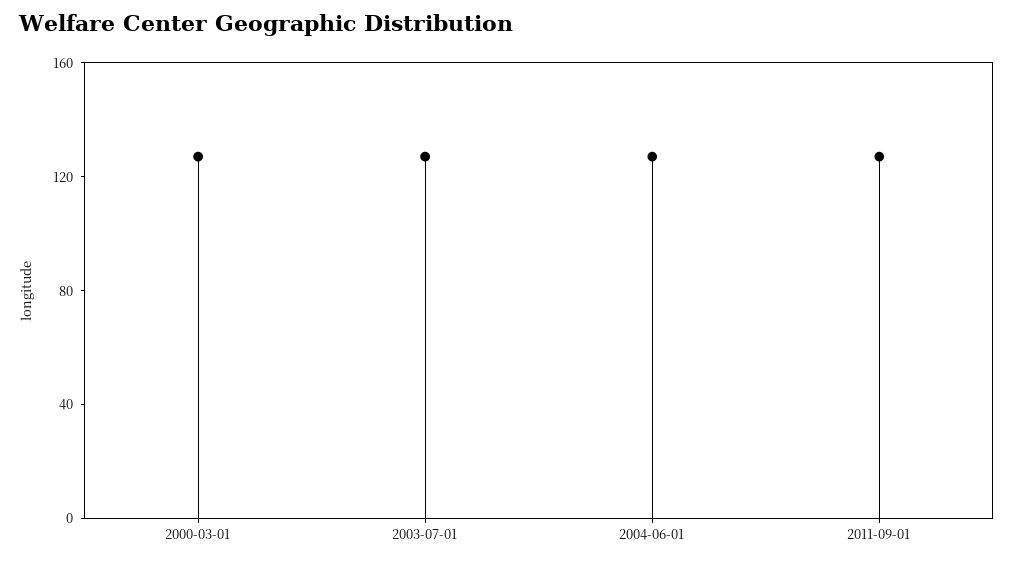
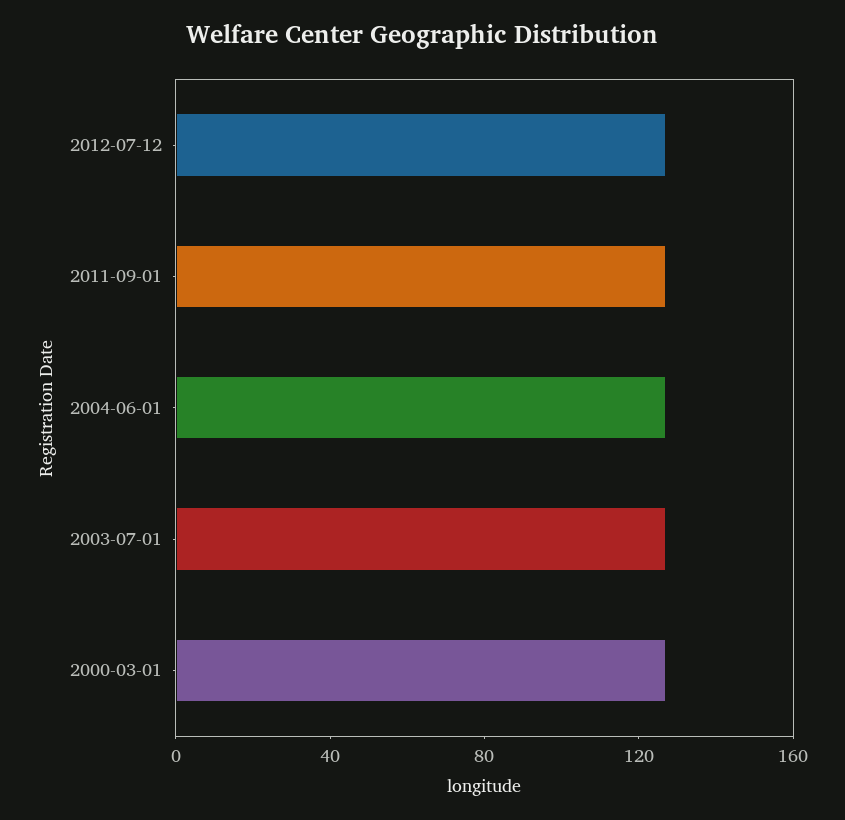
2012-07-12: none -> 130

